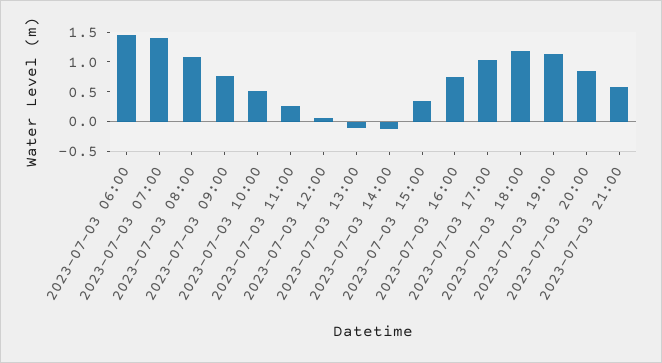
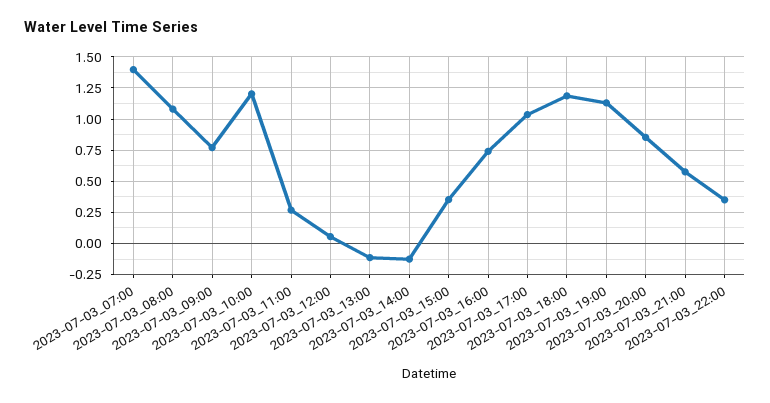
2023-07-03 06:00: 1.5 -> none
2023-07-03 10:00: 0.5 -> 1.2
2023-07-03_22:00: none -> 0.35

